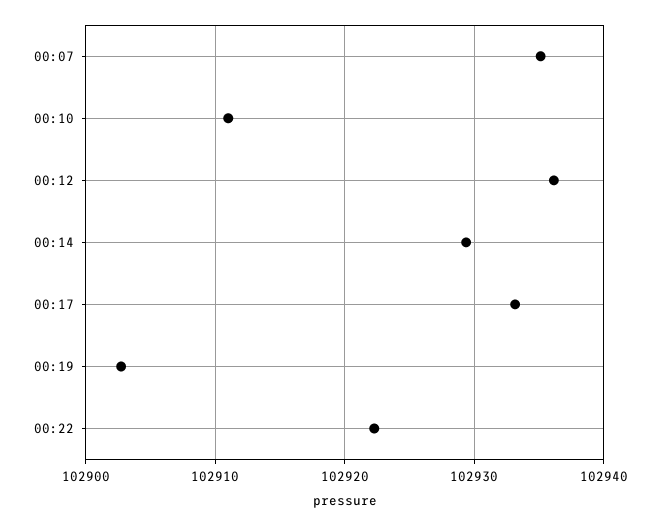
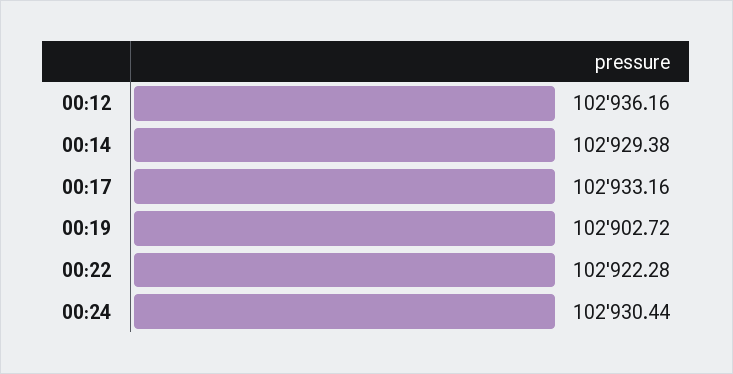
00:07: 102935 -> none
00:10: 102911 -> none
00:24: none -> 102930.44

